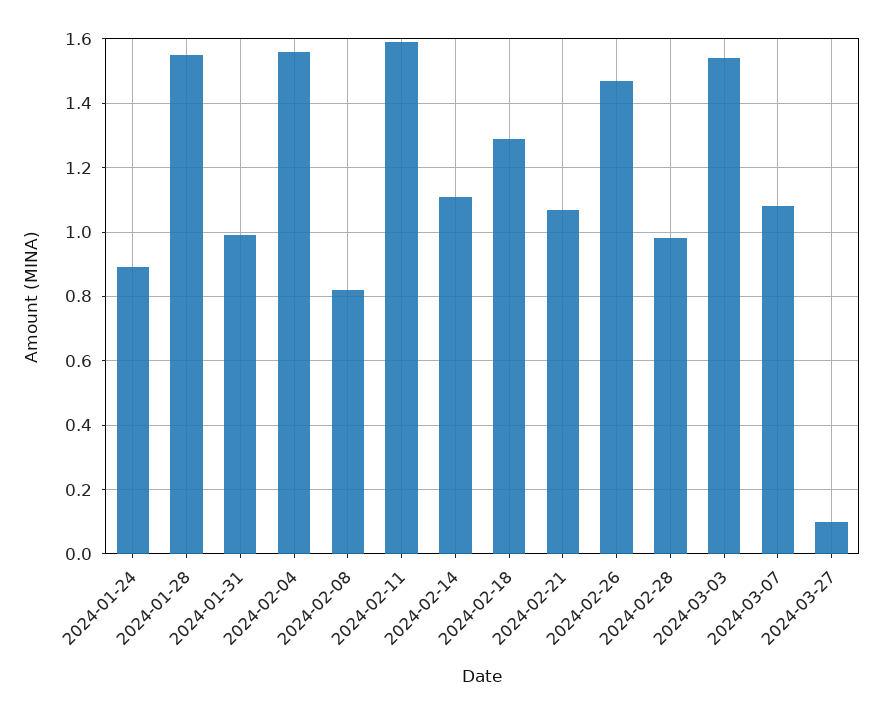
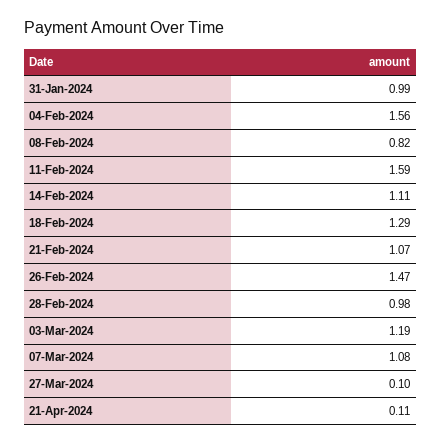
2024-01-24: 0.9 -> none
2024-01-28: 1.55 -> none
2024-03-03: 1.55 -> 1.19
21-Apr-2024: none -> 0.11

